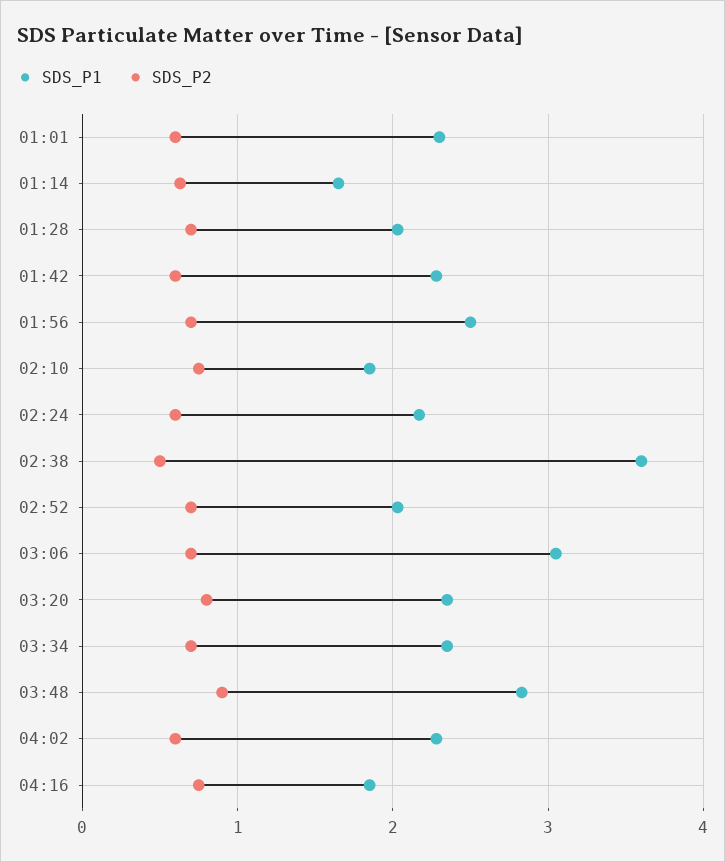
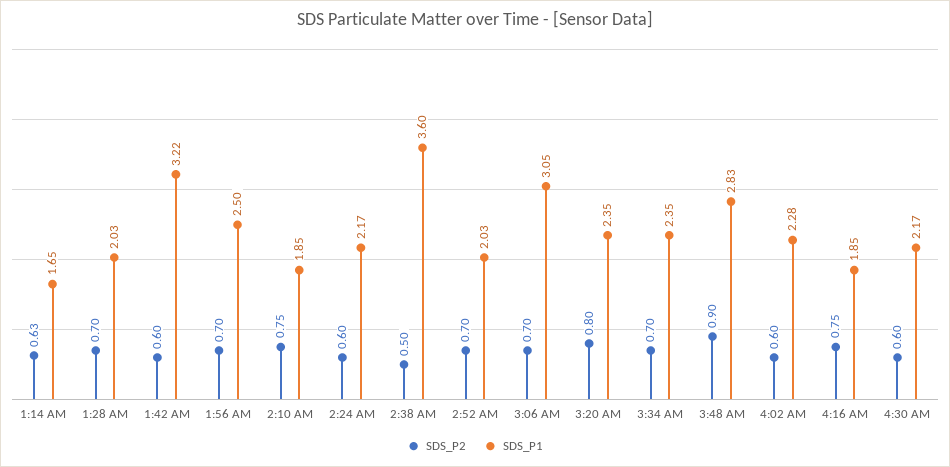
SDS_P1, 01:01: 2.3 -> none
SDS_P2, 01:01: 0.6 -> none
SDS_P1, 01:42: 2.3 -> 3.22
SDS_P2, 4:30 AM: none -> 0.6
SDS_P1, 4:30 AM: none -> 2.17

